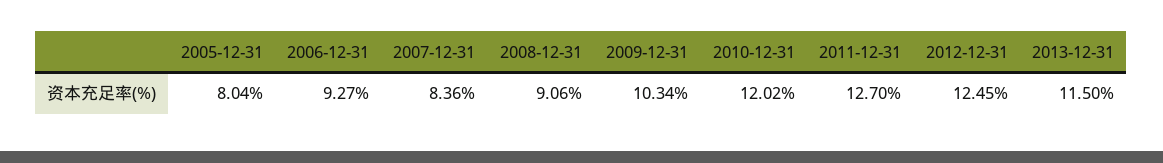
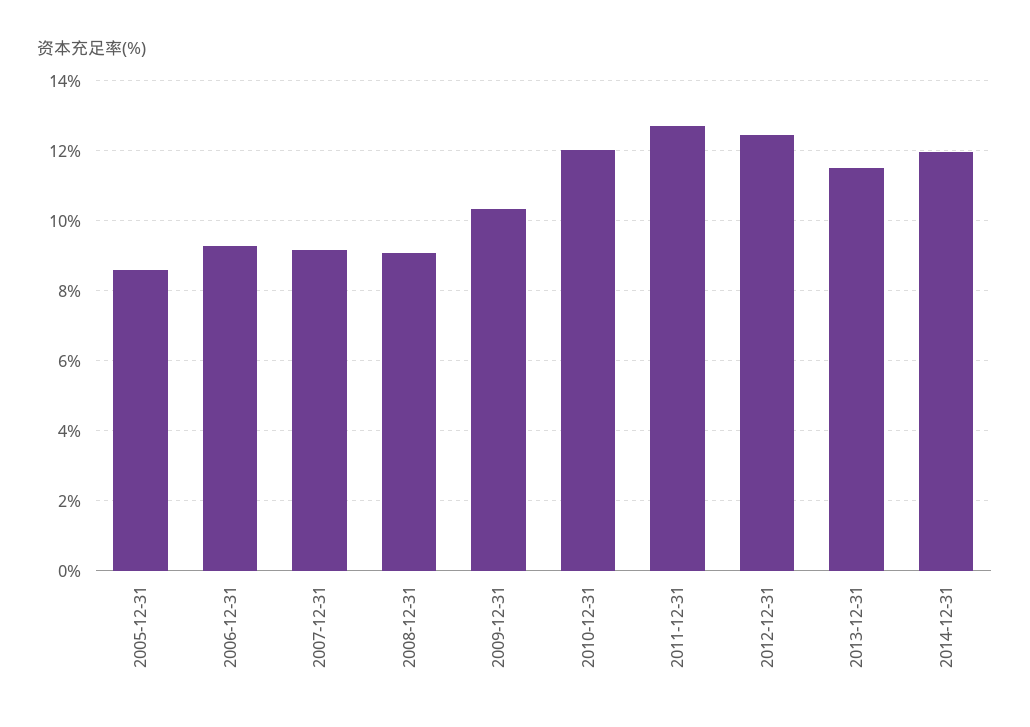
2005-12-31: 8.04 -> 8.6
2007-12-31: 8.36 -> 9.2
2014-12-31: none -> 12

